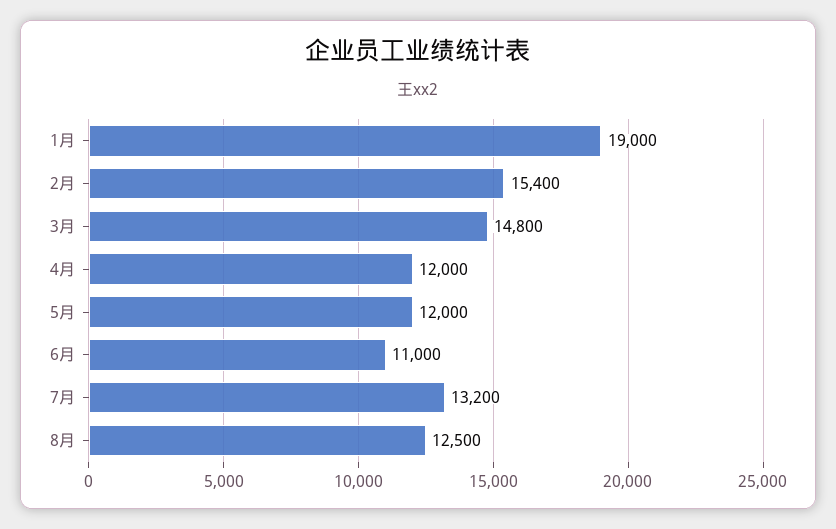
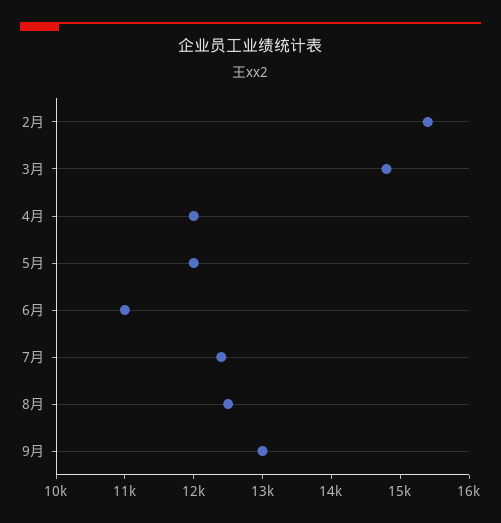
1月: 19000 -> none
7月: 13200 -> 12400
9月: none -> 13000

